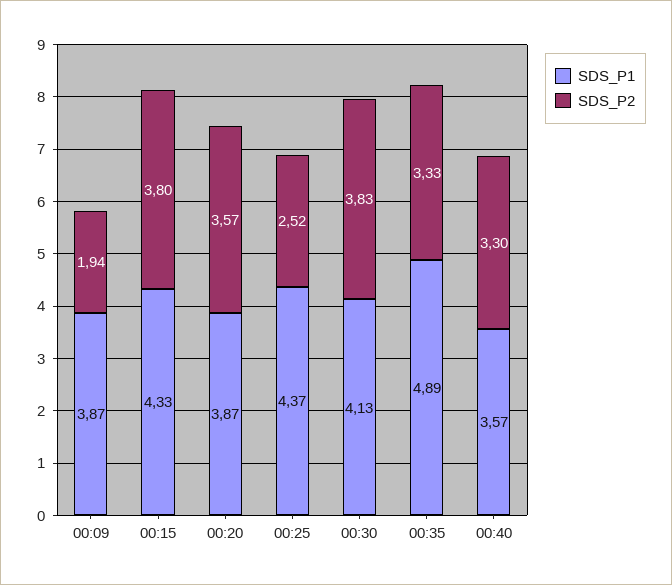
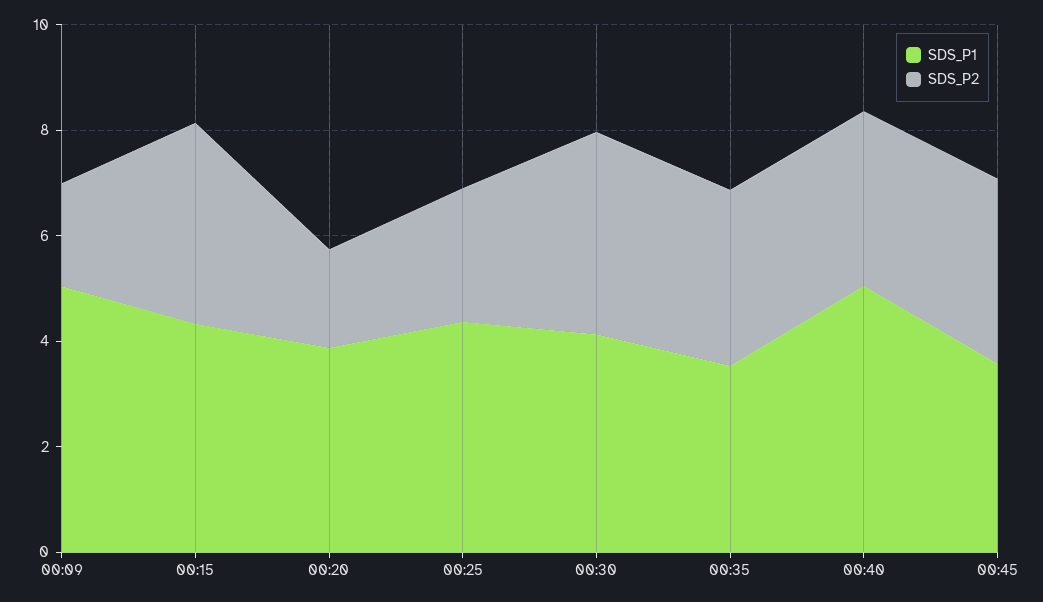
SDS_P1, 00:09: 3.87 -> 5
SDS_P2, 00:20: 3.57 -> 2
SDS_P1, 00:35: 4.89 -> 3.5
SDS_P1, 00:40: 3.57 -> 5
SDS_P1, 00:45: none -> 3.5
SDS_P2, 00:45: none -> 3.5

